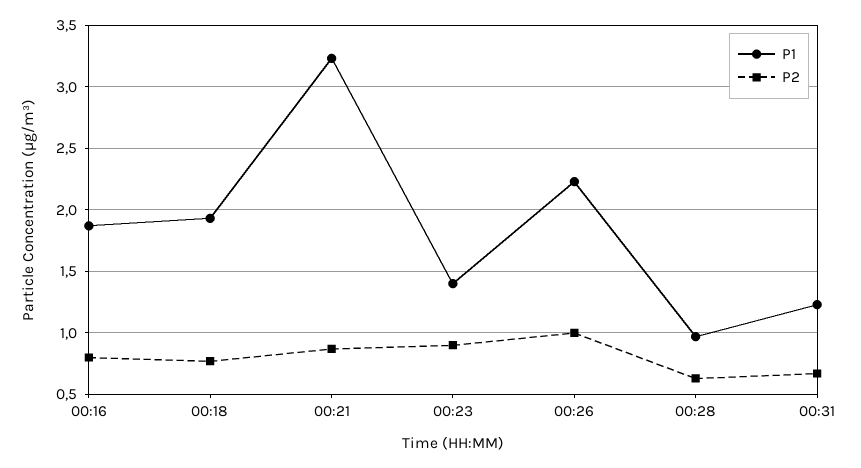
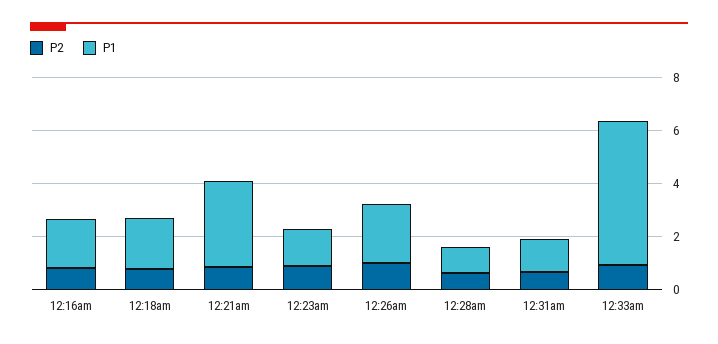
P2, 12:33am: none -> 1
P1, 12:33am: none -> 5.5

